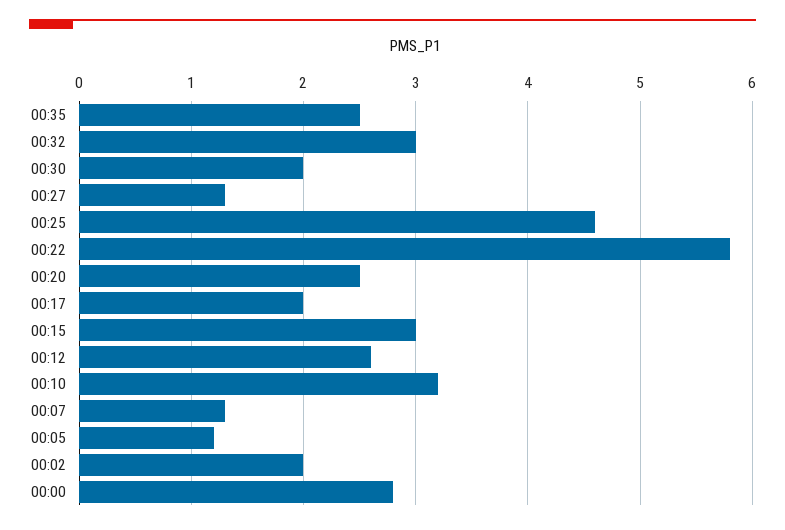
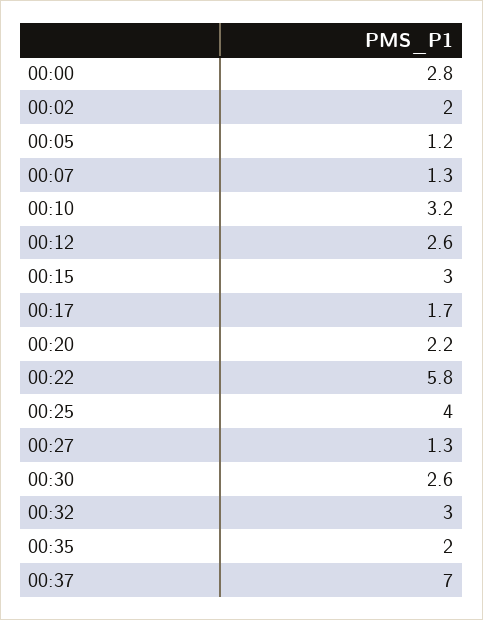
00:35: 2.5 -> 2
00:30: 2 -> 2.6
00:25: 4.6 -> 4
00:20: 2.5 -> 2.2
00:17: 2 -> 1.7
00:37: none -> 7

